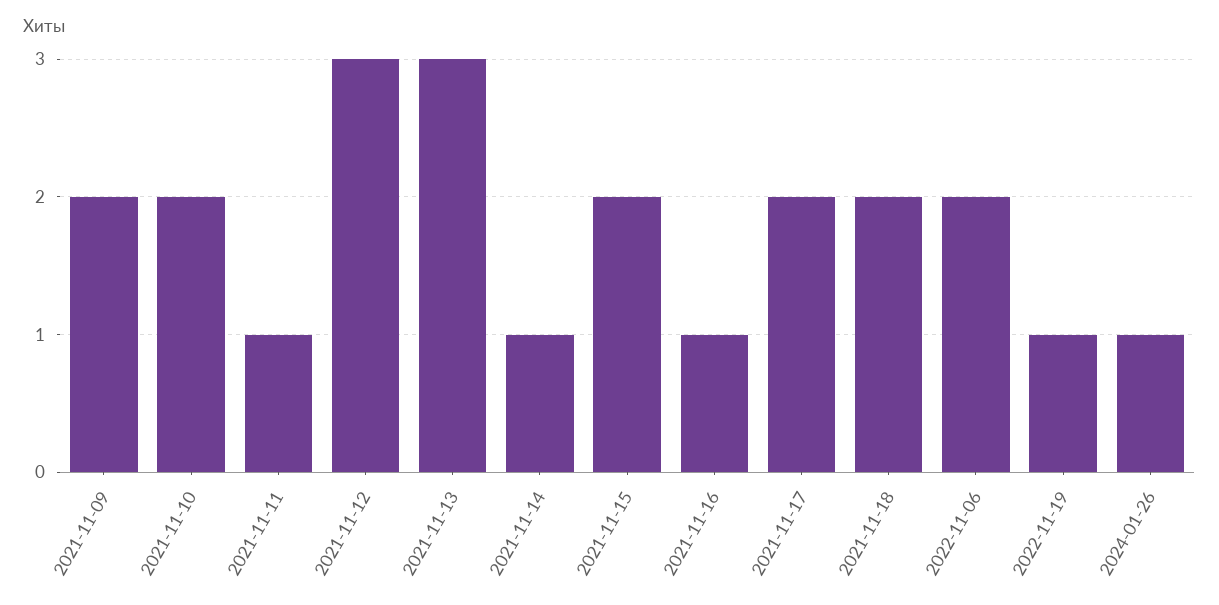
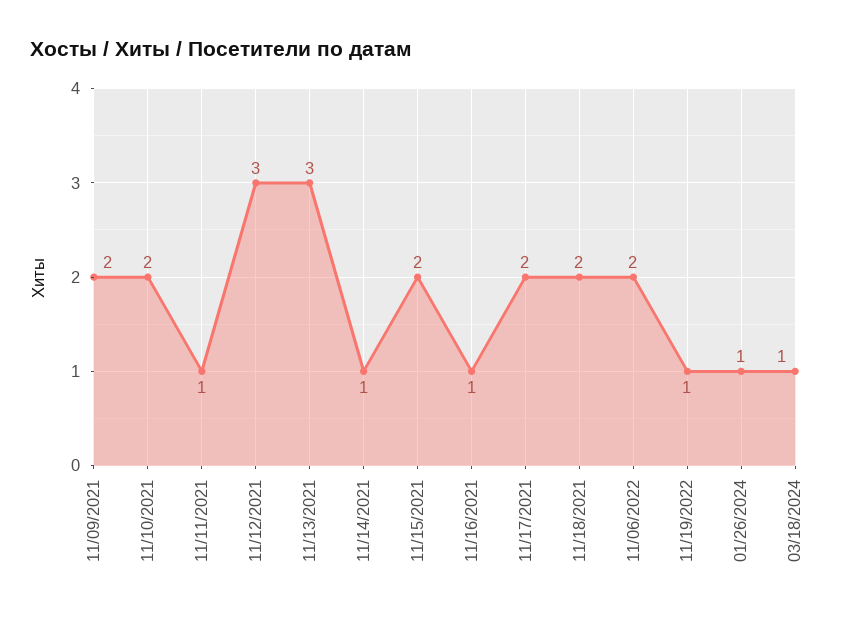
03/18/2024: none -> 1

